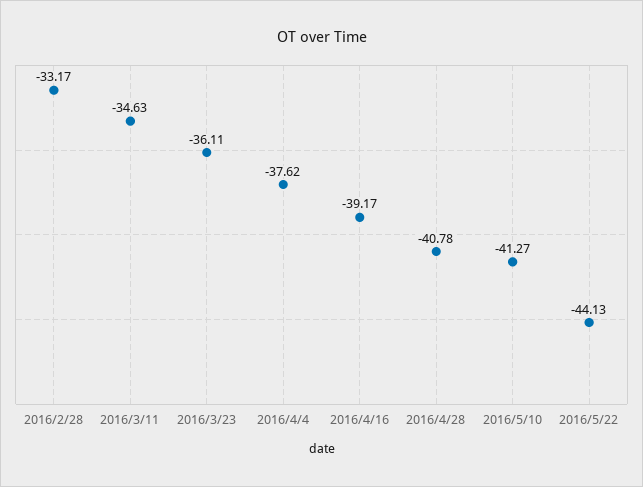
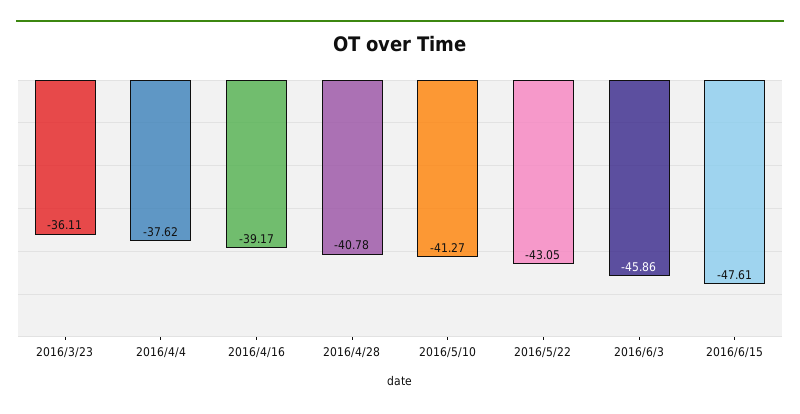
2016/2/28: -33.17 -> none
2016/3/11: -34.63 -> none
2016/5/22: -44.13 -> -43.05
2016/6/3: none -> -45.86
2016/6/15: none -> -47.61

